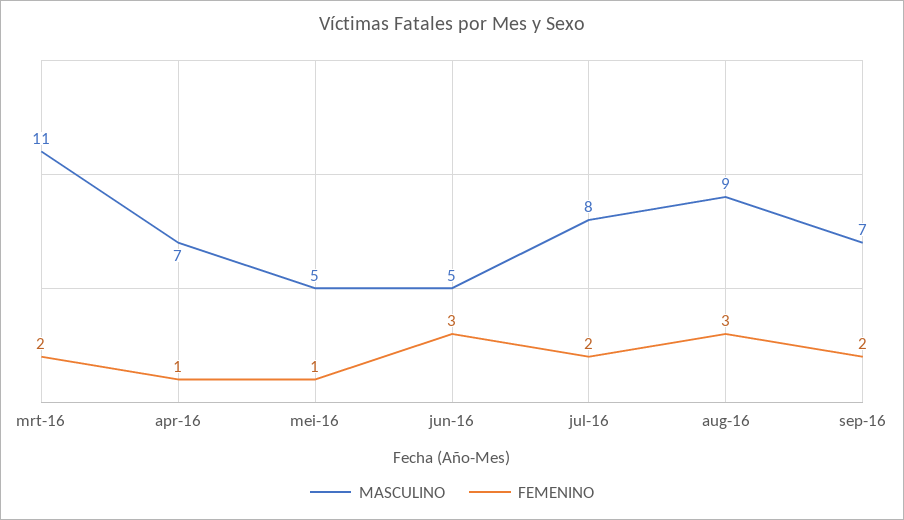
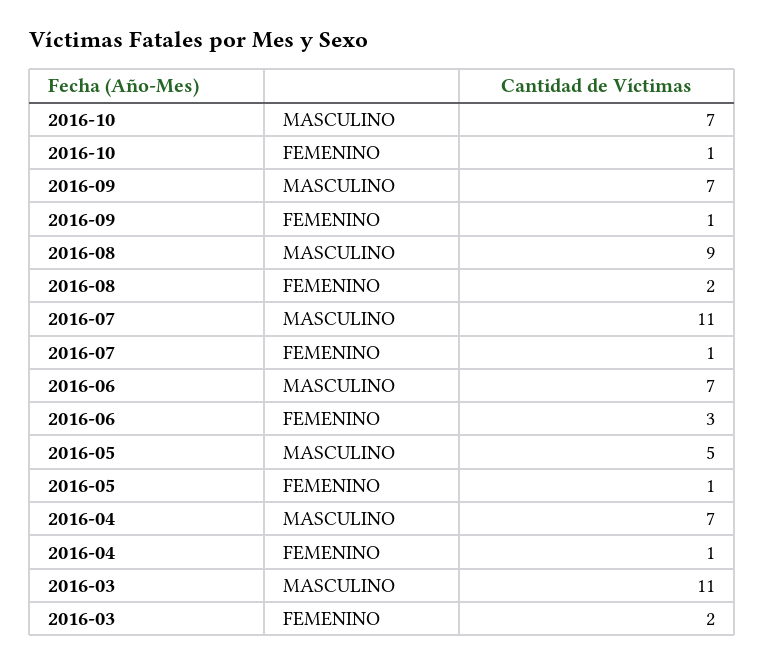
MASCULINO, jun-16: 5 -> 7
MASCULINO, jul-16: 8 -> 11
FEMENINO, jul-16: 2 -> 1
FEMENINO, aug-16: 3 -> 2
FEMENINO, sep-16: 2 -> 1
MASCULINO, 2016-10: none -> 7
FEMENINO, 2016-10: none -> 1

